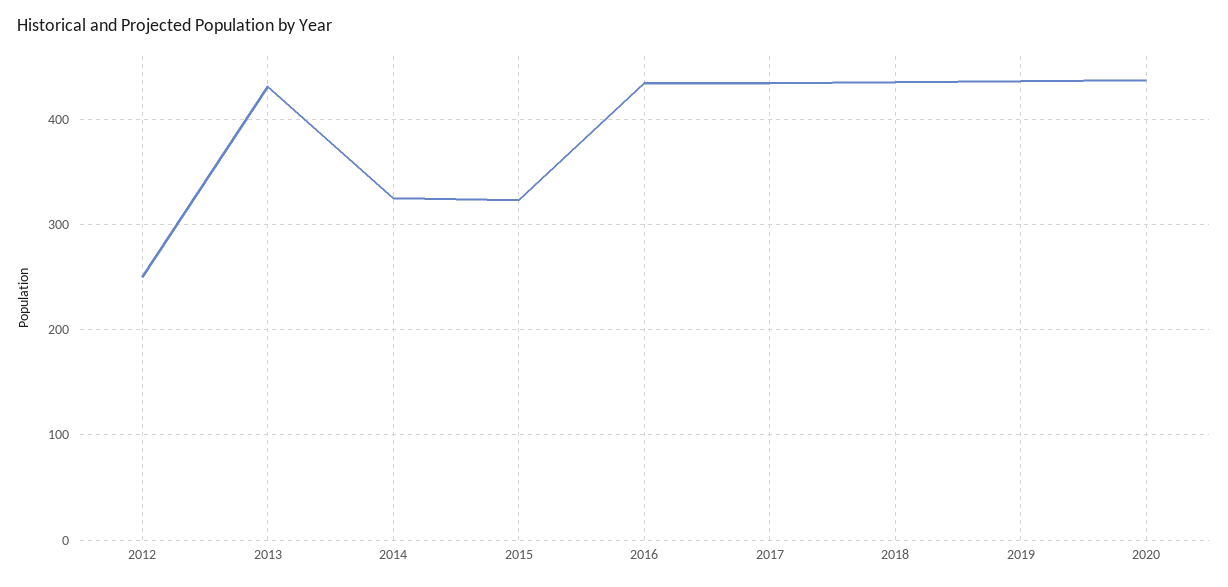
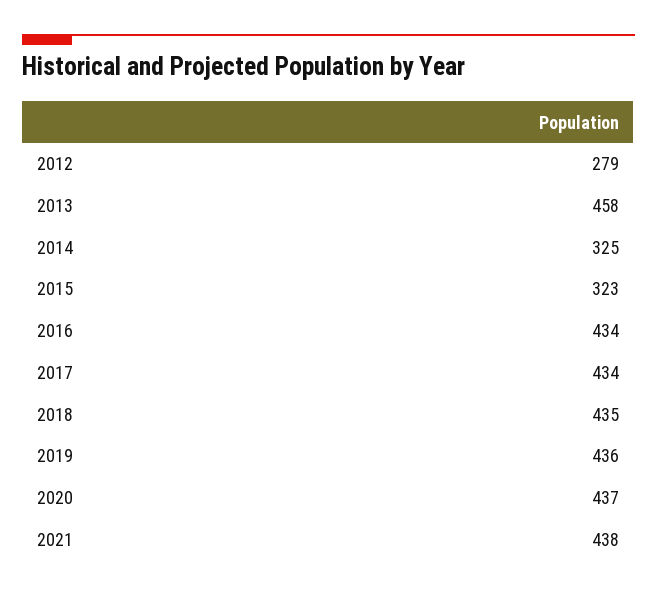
2012: 250 -> 279
2013: 430 -> 458
2021: none -> 438

